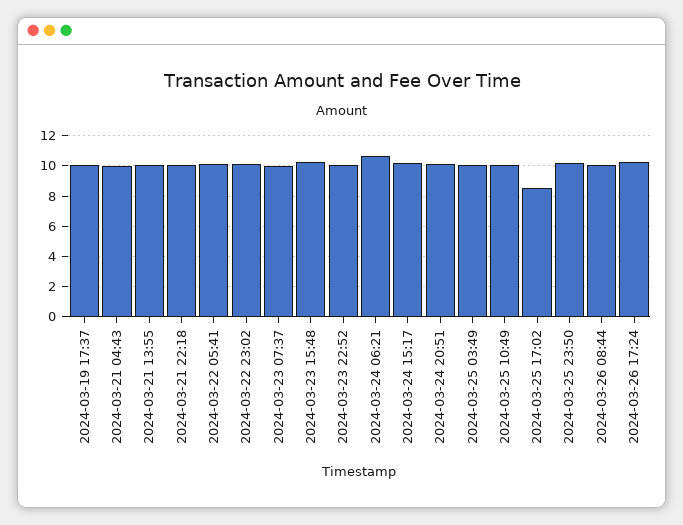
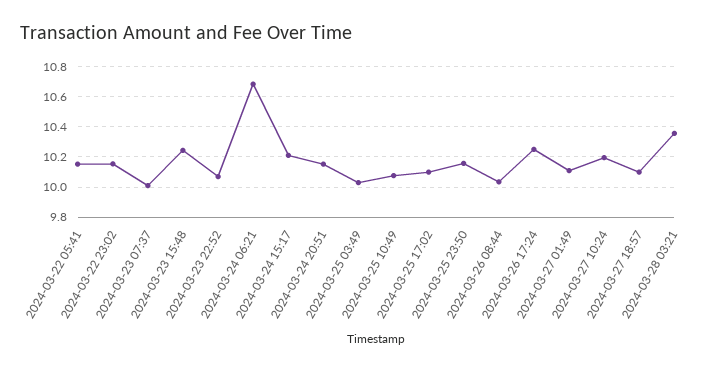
2024-03-19 17:37: 10 -> none
2024-03-21 04:43: 10 -> none
2024-03-21 13:55: 10 -> none
2024-03-21 22:18: 10 -> none
2024-03-25 17:02: 8.5 -> 10.1
2024-03-27 01:49: none -> 10.1
2024-03-27 10:24: none -> 10.2
2024-03-27 18:57: none -> 10.1
2024-03-28 03:21: none -> 10.35

